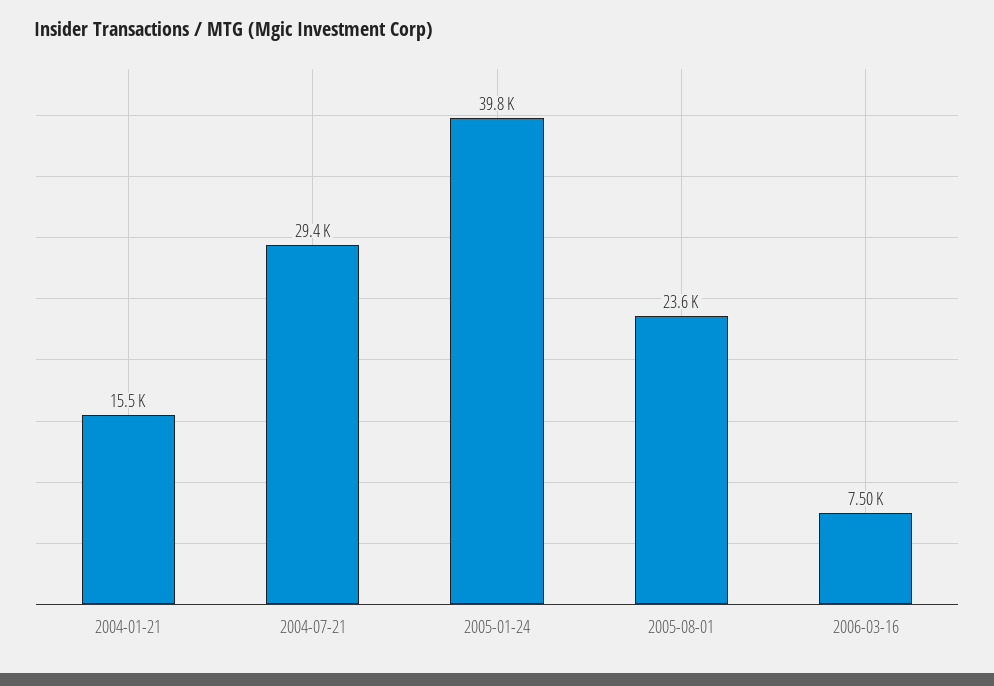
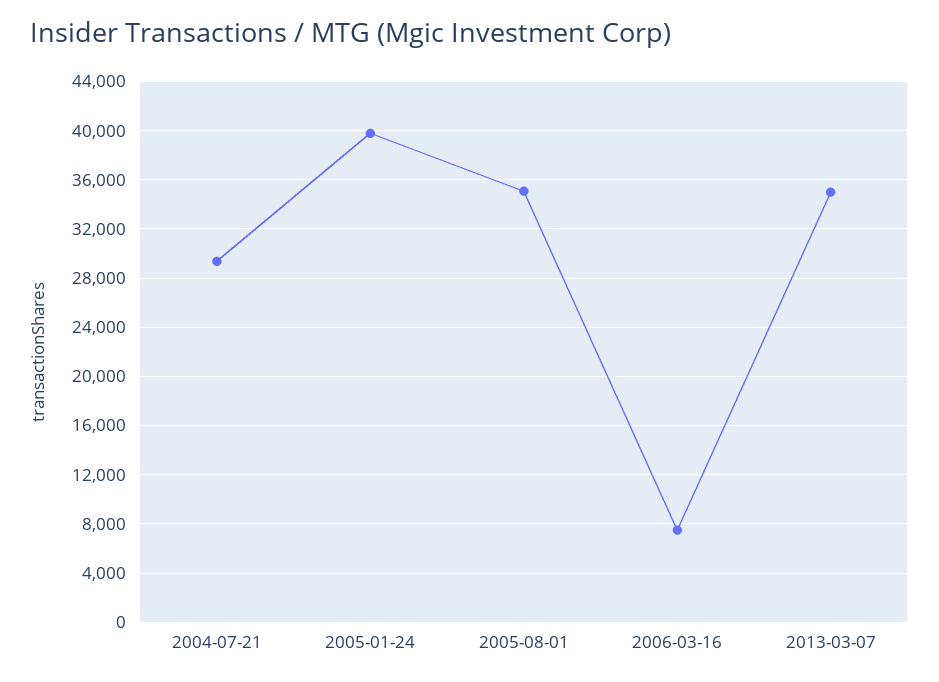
2004-01-21: 15500 -> none
2005-08-01: 23600 -> 35000
2013-03-07: none -> 35000

